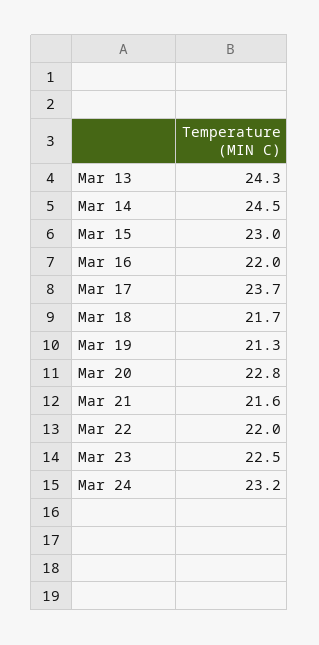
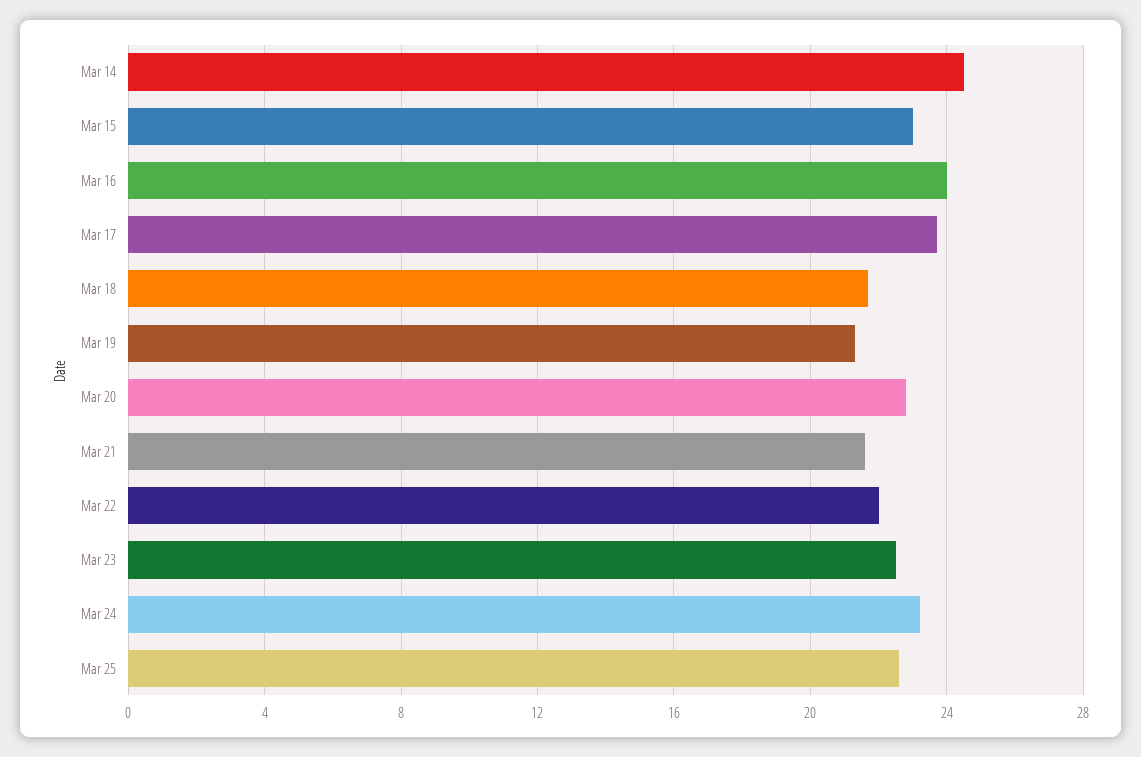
Mar 13: 24.3 -> none
Mar 16: 22 -> 24
Mar 25: none -> 22.5

